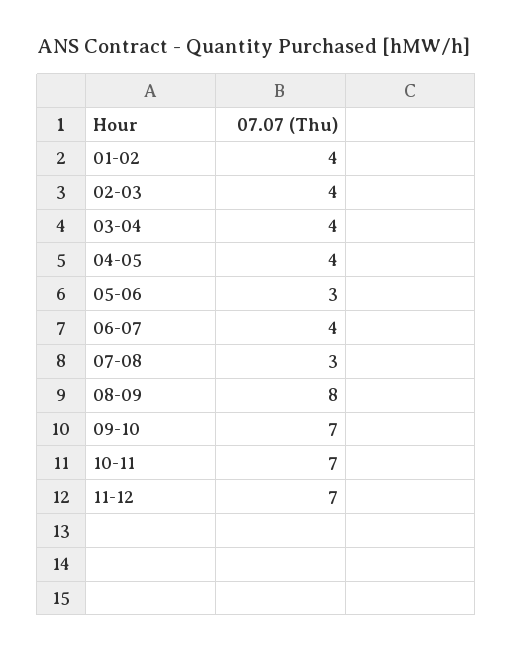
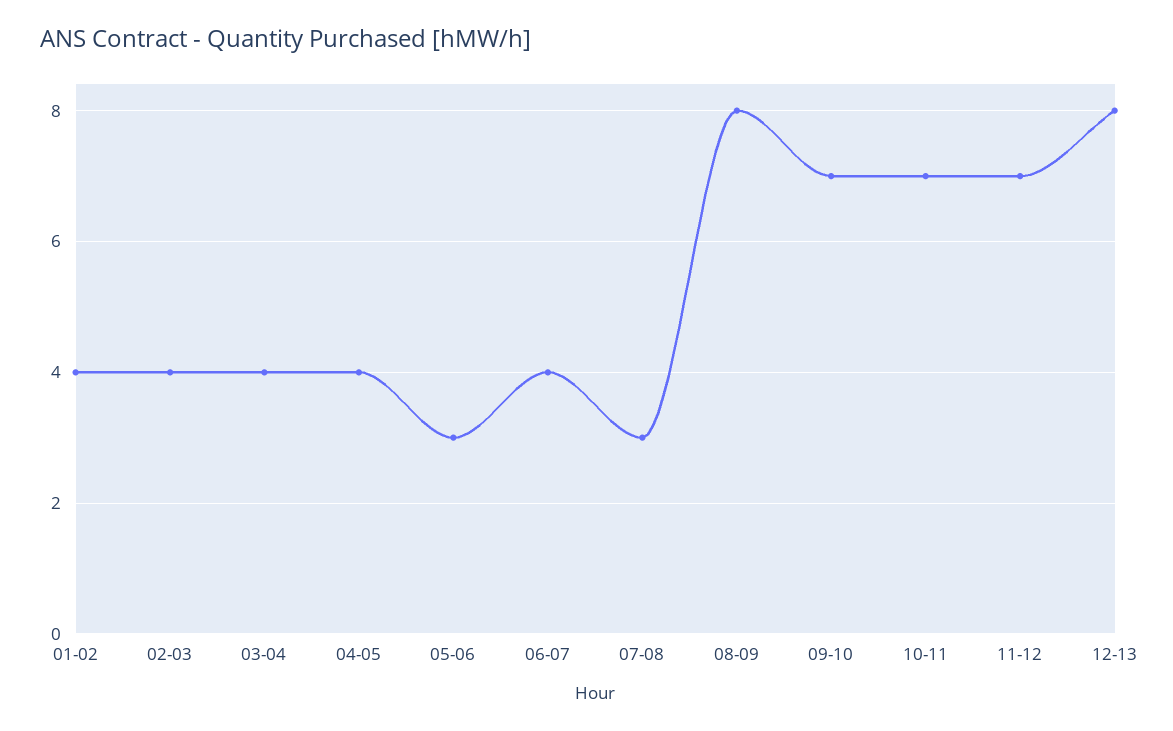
12-13: none -> 8

